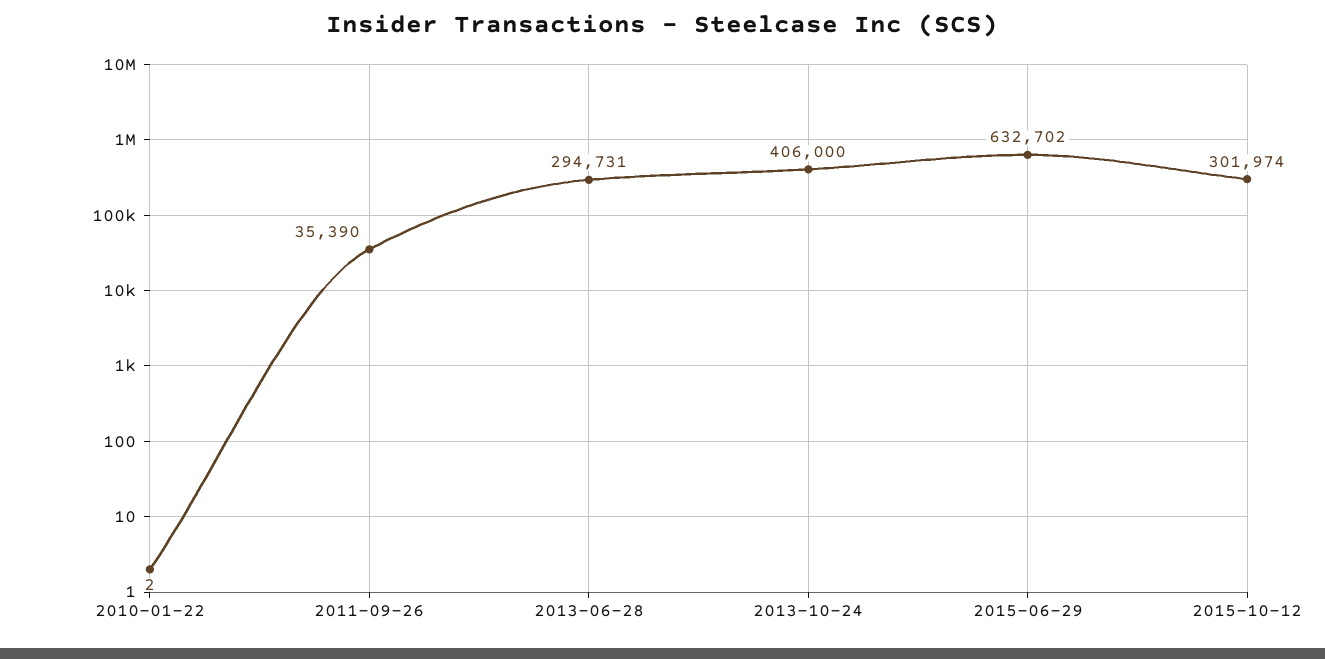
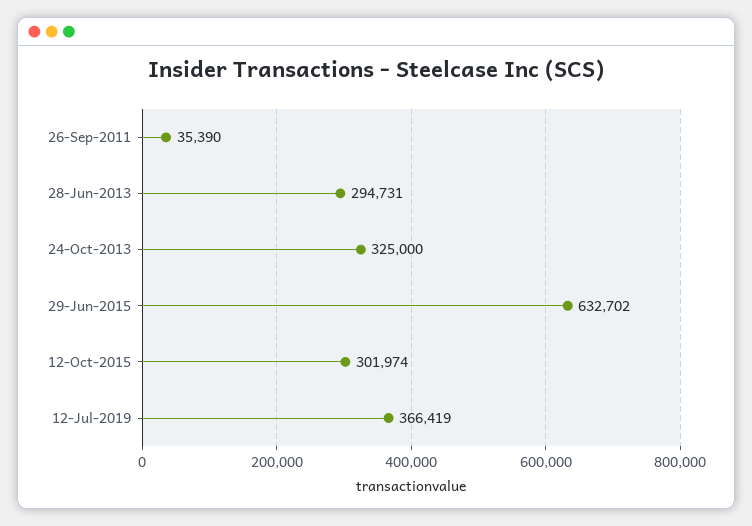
2010-01-22: 2 -> none
2013-10-24: 406000 -> 325000
12-Jul-2019: none -> 366419

